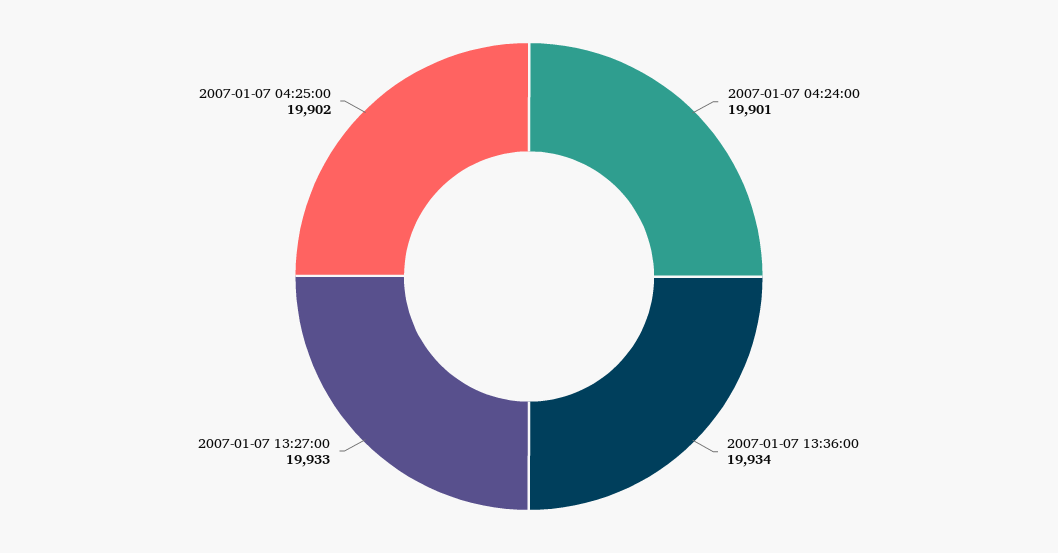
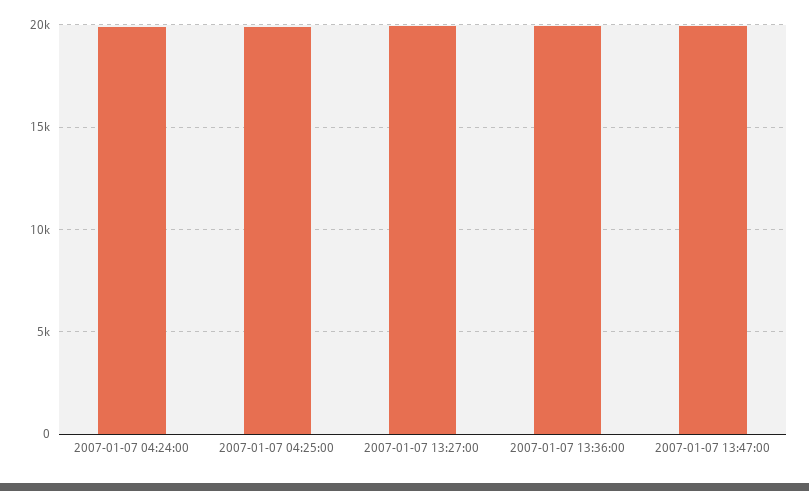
2007-01-07 13:47:00: none -> 20000

